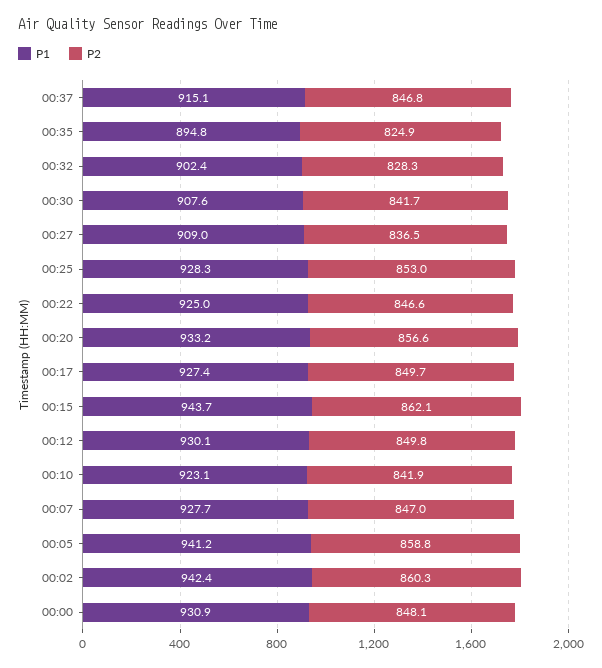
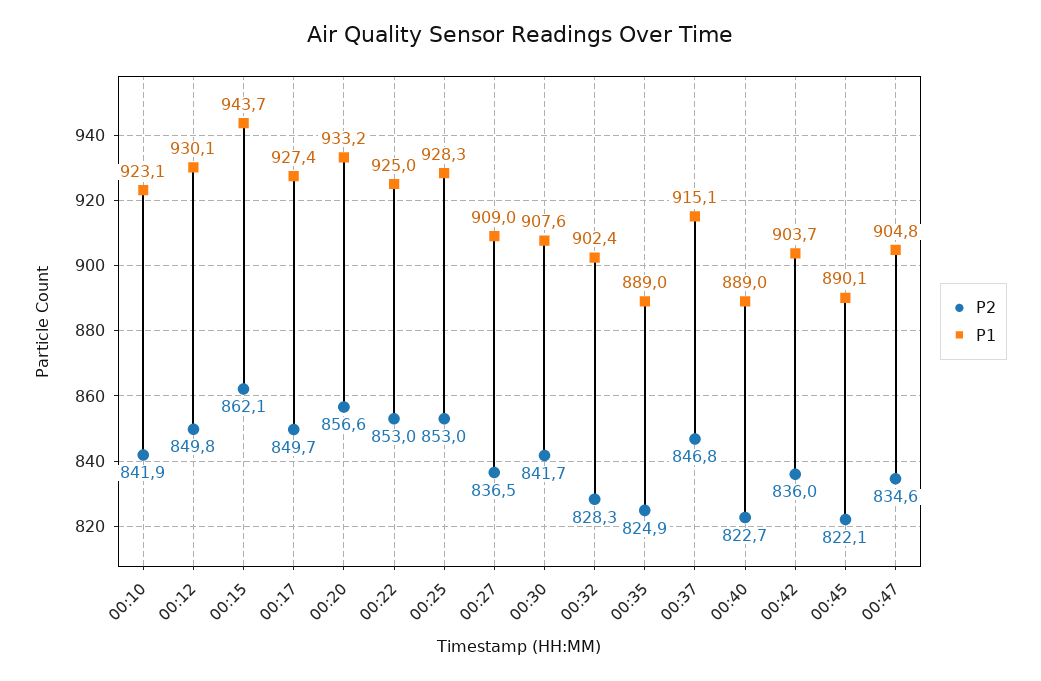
P1, 00:35: 894.8 -> 889
P2, 00:22: 846.6 -> 853
P1, 00:07: 927.7 -> none
P2, 00:07: 847 -> none
P1, 00:05: 941.2 -> none
P2, 00:05: 858.8 -> none
P1, 00:02: 942.4 -> none
P2, 00:02: 860.3 -> none
P1, 00:00: 930.9 -> none
P2, 00:00: 848.1 -> none
P2, 00:40: none -> 822.7
P1, 00:40: none -> 889
P2, 00:42: none -> 836
P1, 00:42: none -> 903.7
P2, 00:45: none -> 822.1
P1, 00:45: none -> 890.1
P2, 00:47: none -> 834.6
P1, 00:47: none -> 904.8

